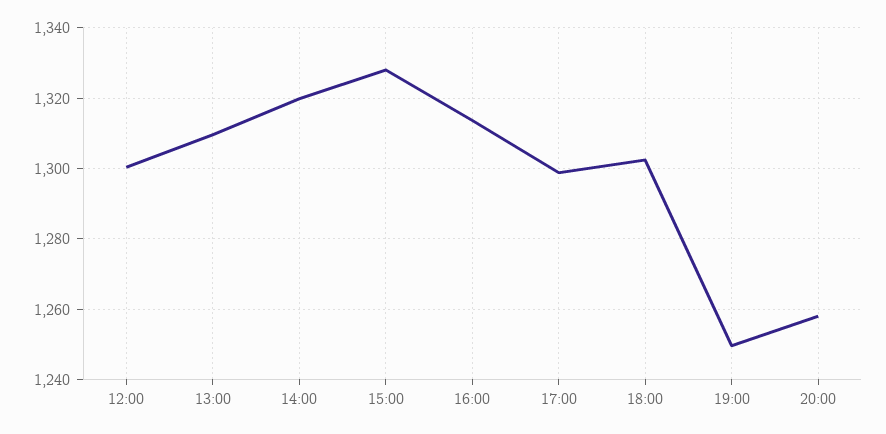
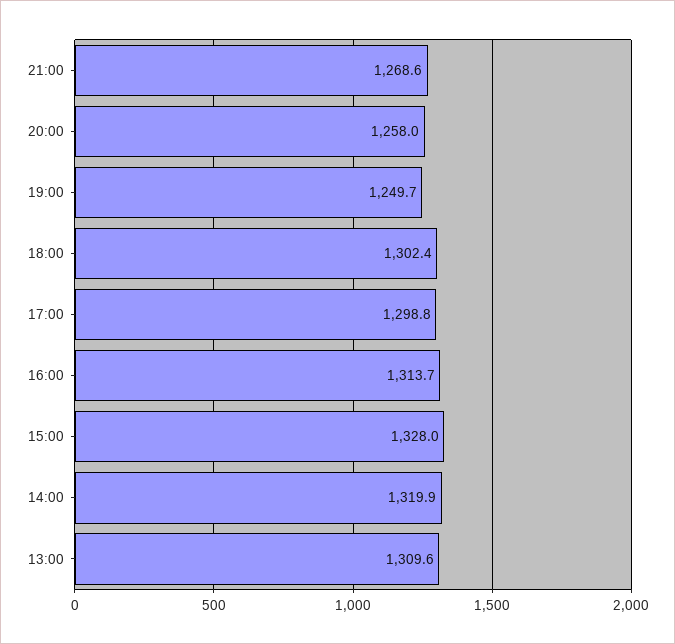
12:00: 1300 -> none
21:00: none -> 1268.6

